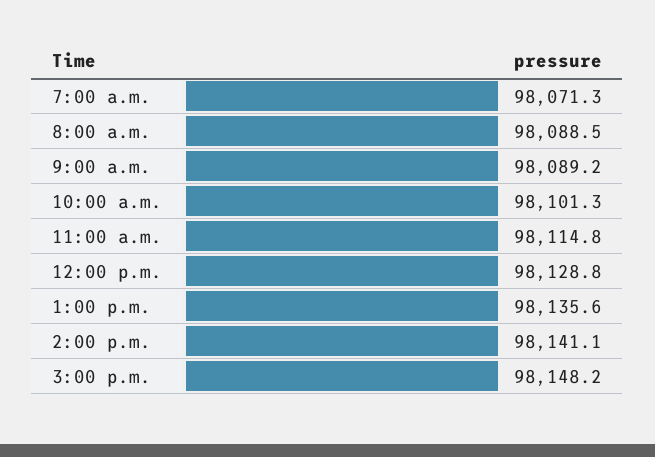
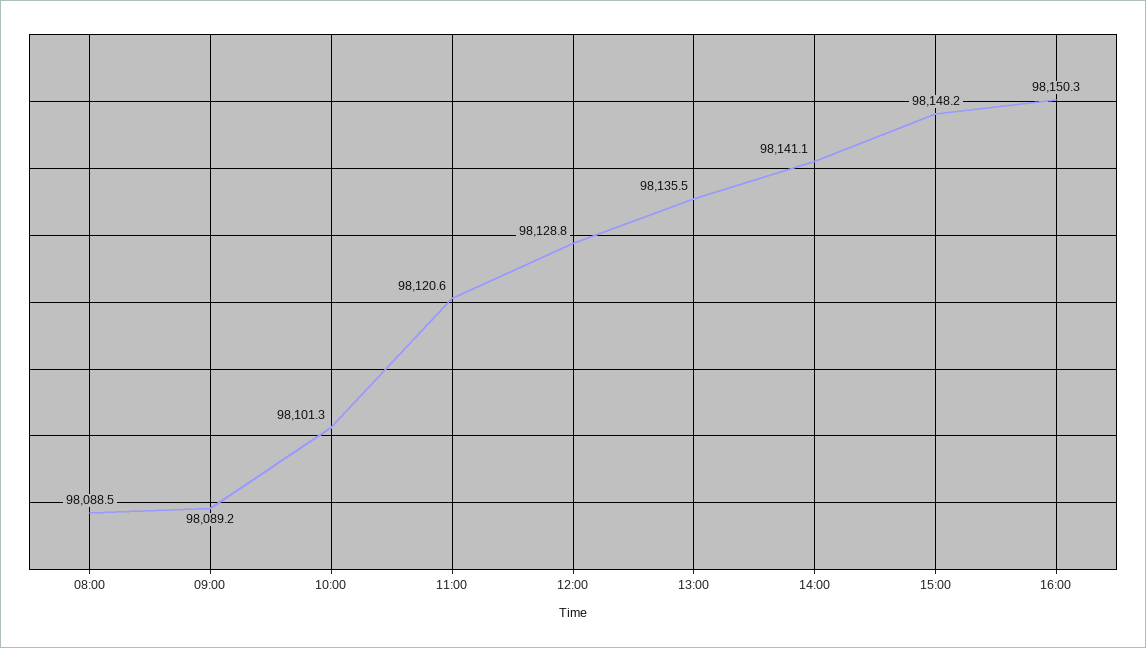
7:00 a.m.: 98071.3 -> none
11:00 a.m.: 98114.8 -> 98120.6
1:00 p.m.: 98135.6 -> 98135.5
16:00: none -> 98150.3

